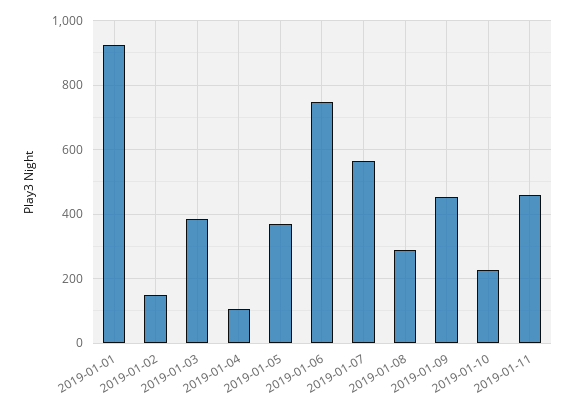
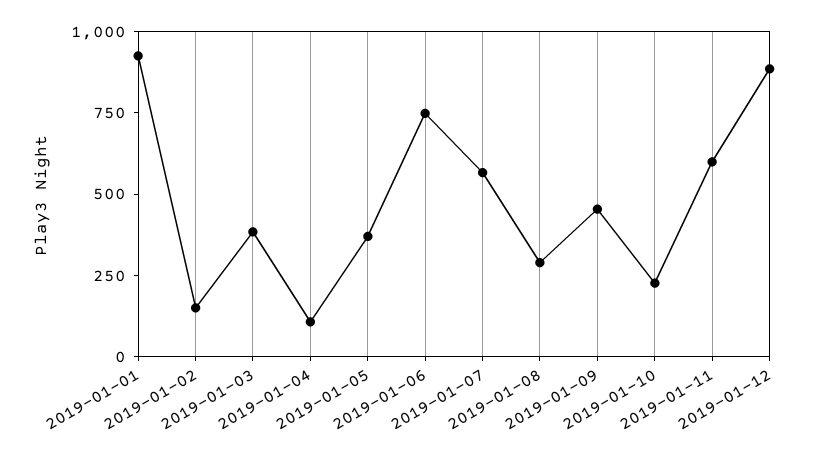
2019-01-11: 460 -> 600
2019-01-12: none -> 900

